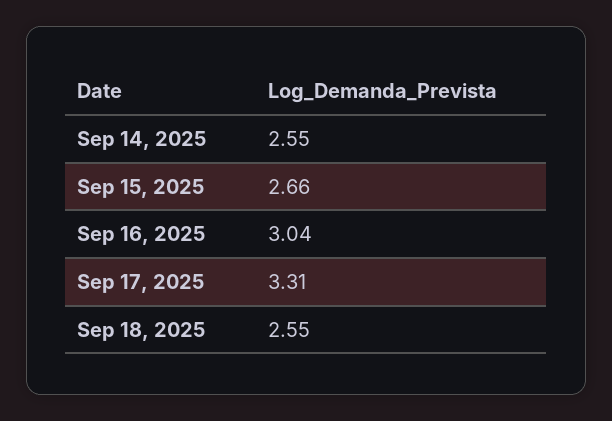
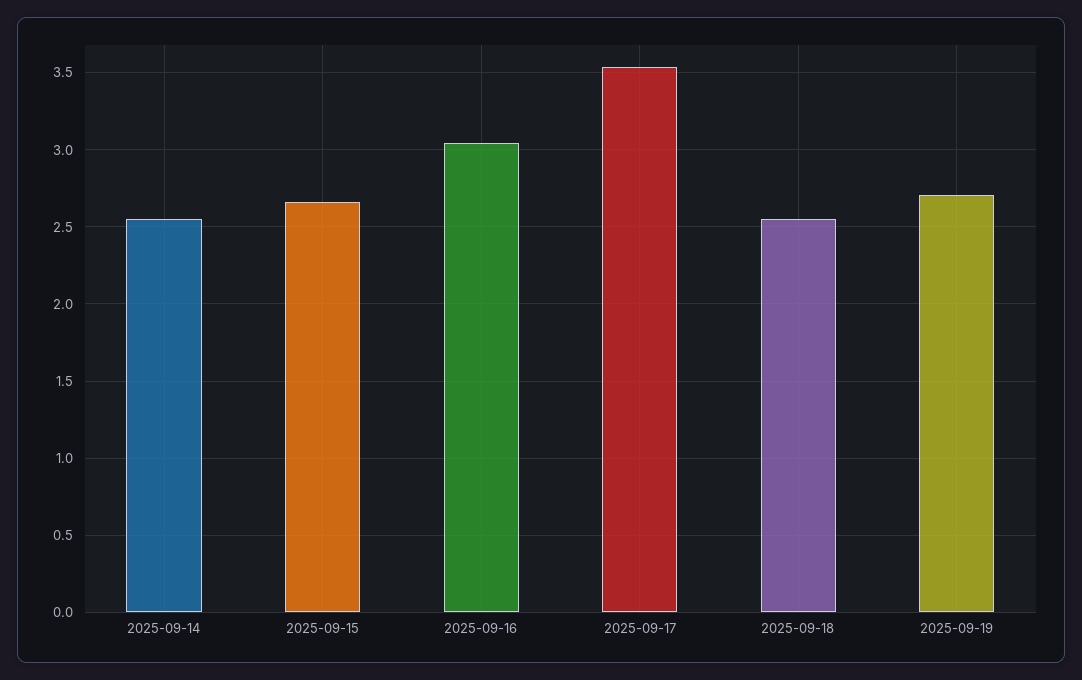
Sep 17, 2025: 3.31 -> 3.55
2025-09-19: none -> 2.7

